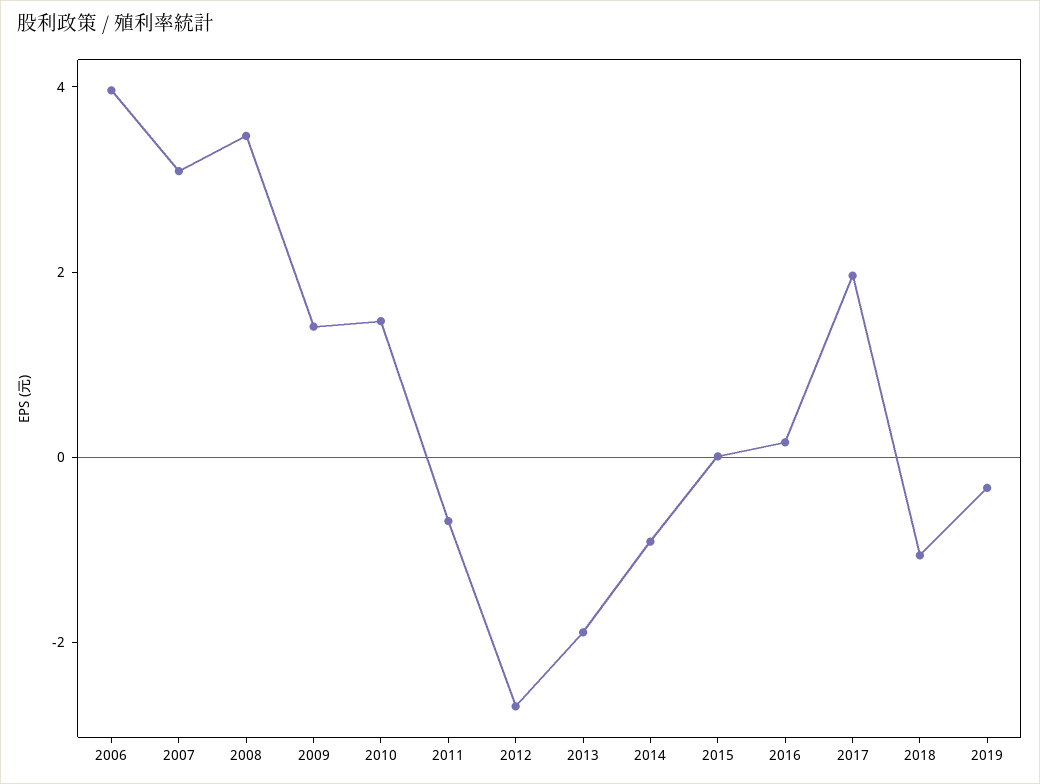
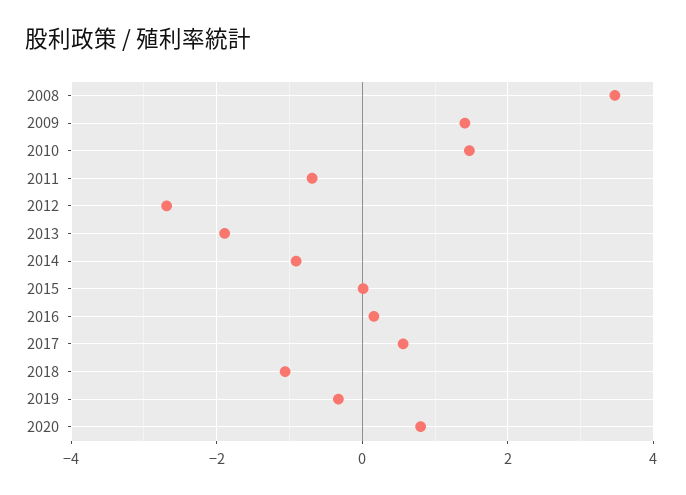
2006: 4 -> none
2007: 3 -> none
2017: 2 -> 0.6
2020: none -> 0.8

